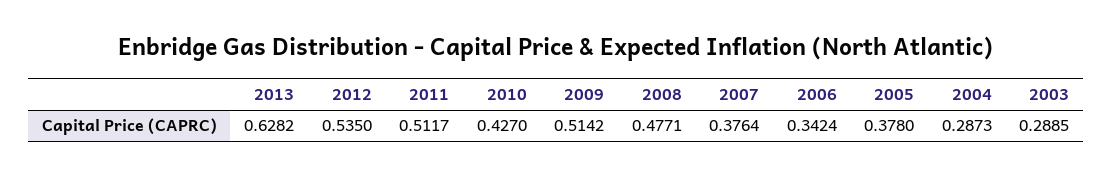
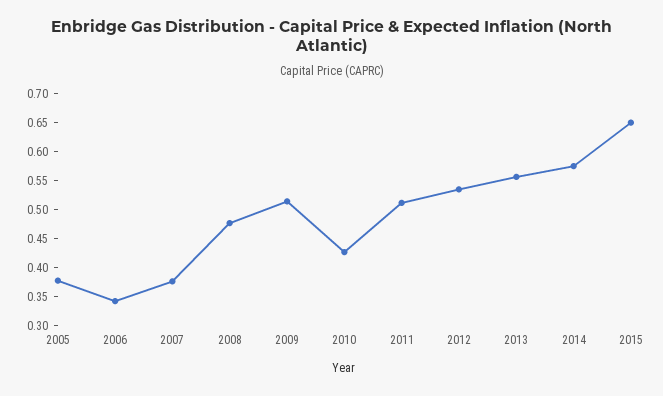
2013: 0.6282 -> 0.55
2004: 0.2873 -> none
2003: 0.2885 -> none
2014: none -> 0.575
2015: none -> 0.65

